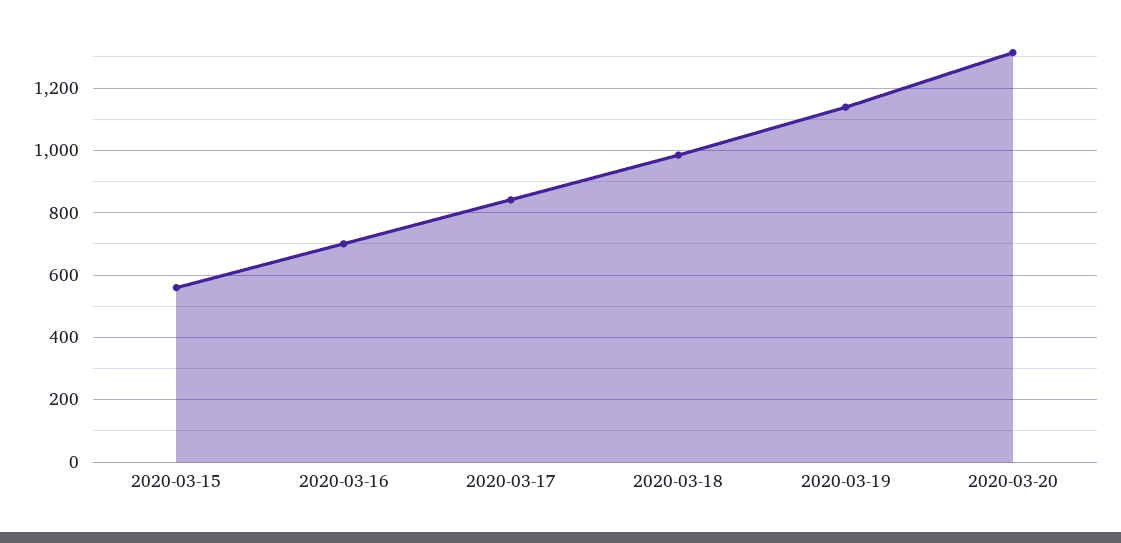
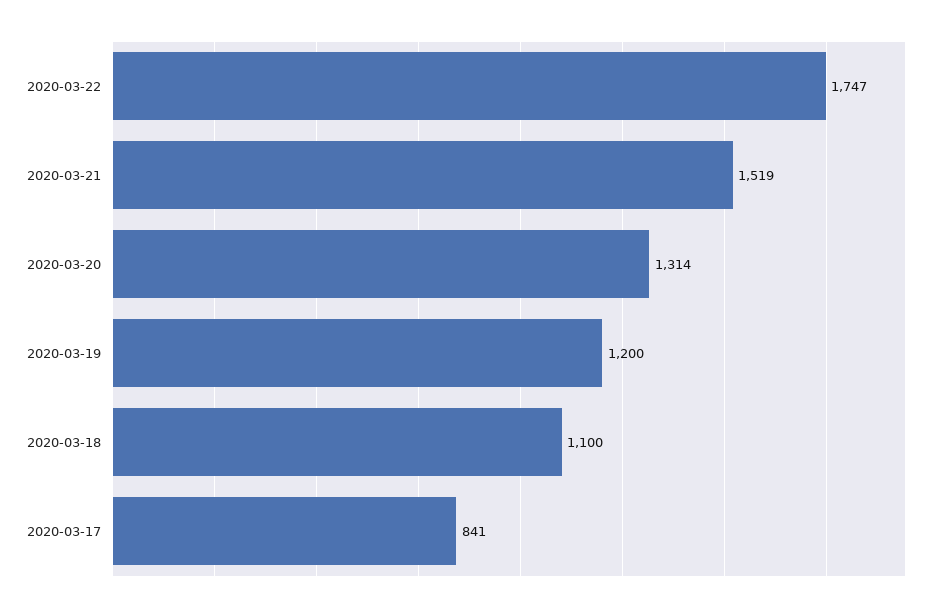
2020-03-15: 560 -> none
2020-03-16: 700 -> none
2020-03-18: 980 -> 1100
2020-03-19: 1140 -> 1200
2020-03-22: none -> 1747
2020-03-21: none -> 1519

